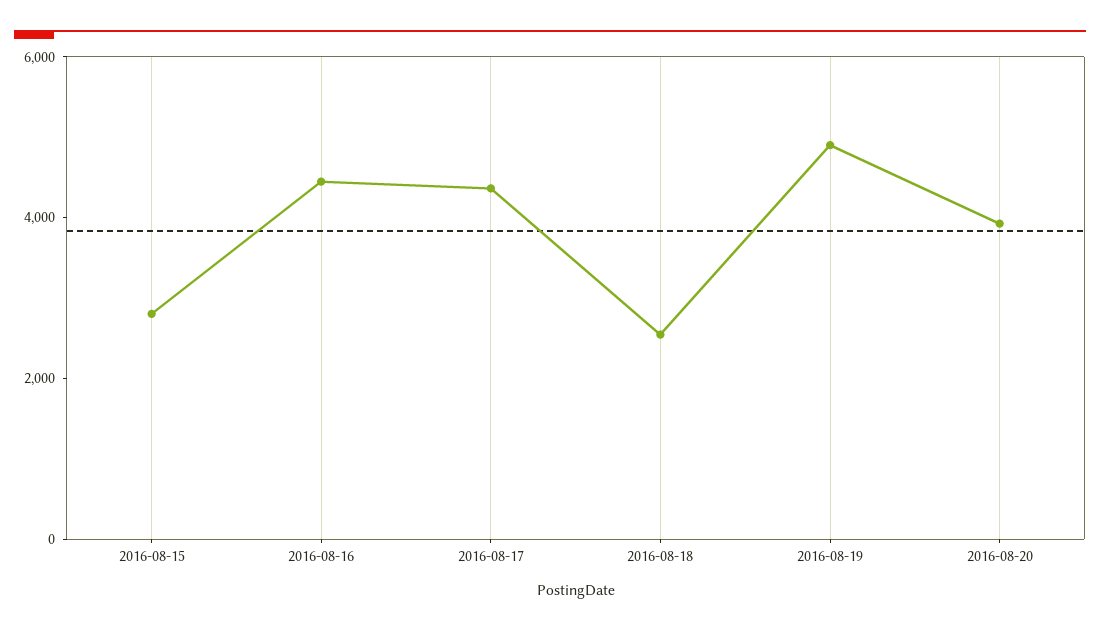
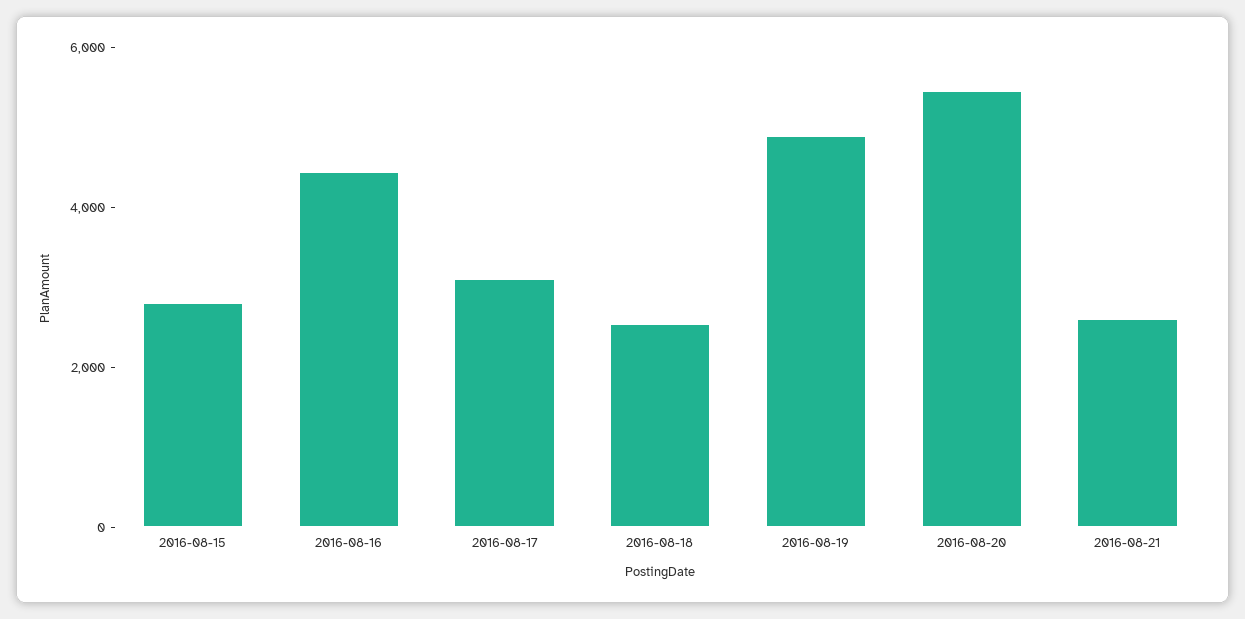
2016-08-17: 4500 -> 3000
2016-08-20: 4000 -> 5500
2016-08-21: none -> 2500

